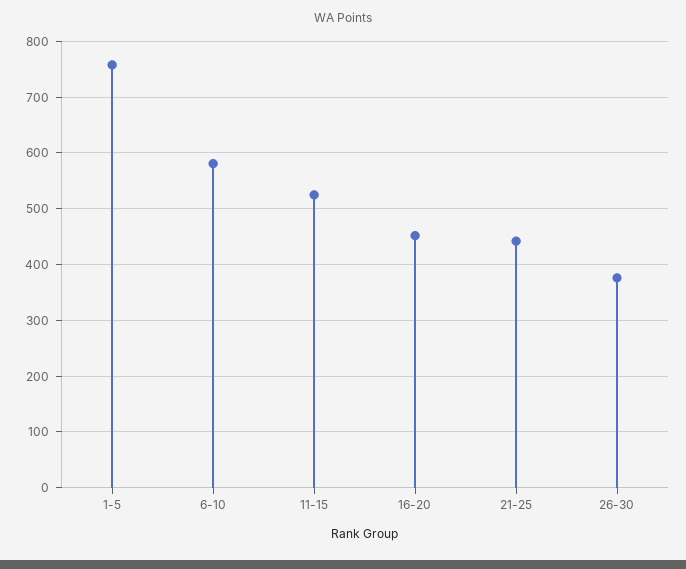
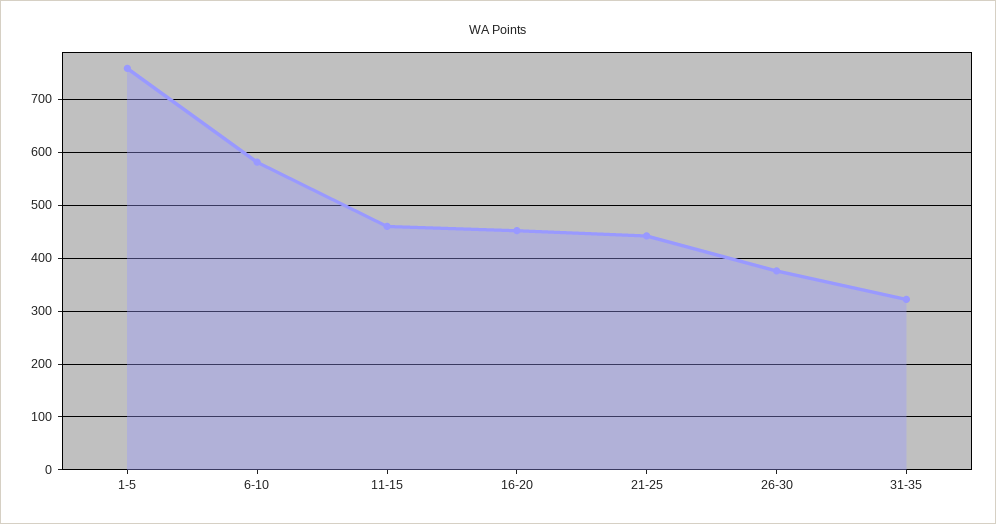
11-15: 520 -> 460
31-35: none -> 320

